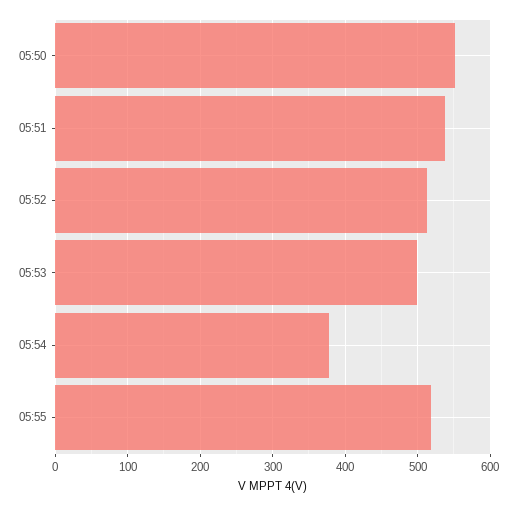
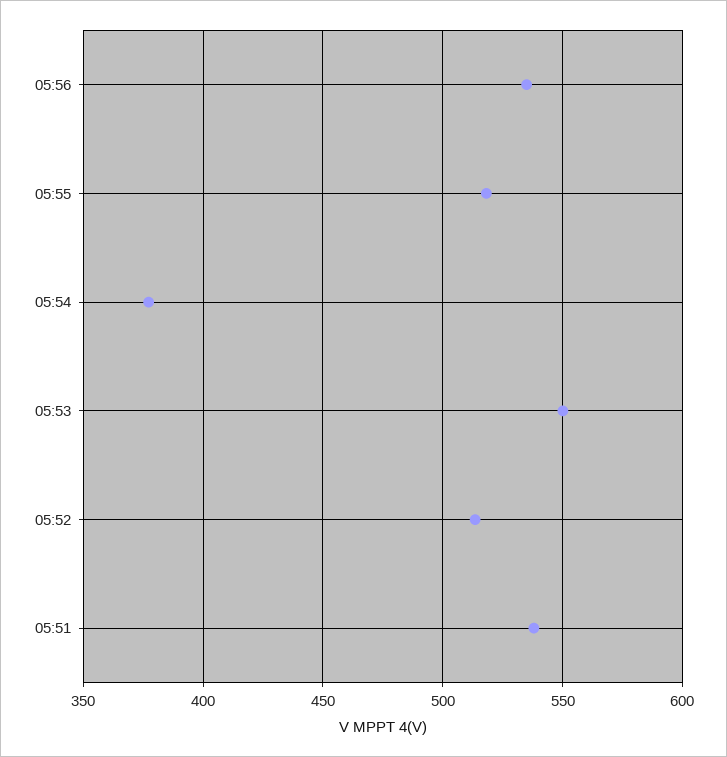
05:50: 550 -> none
05:53: 500 -> 550
05:56: none -> 535

